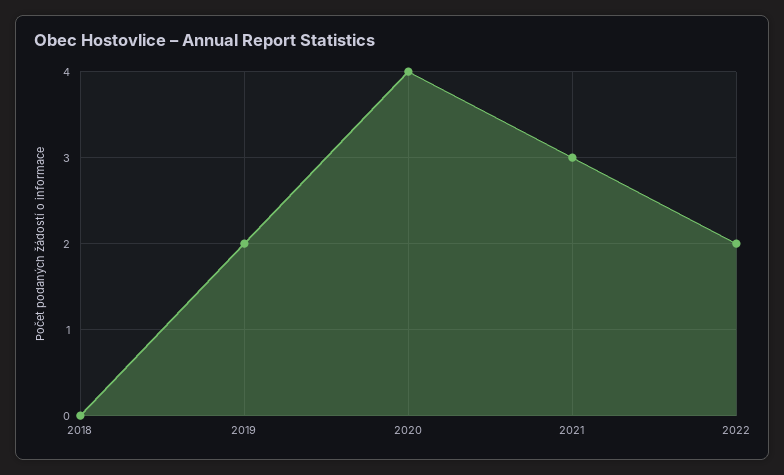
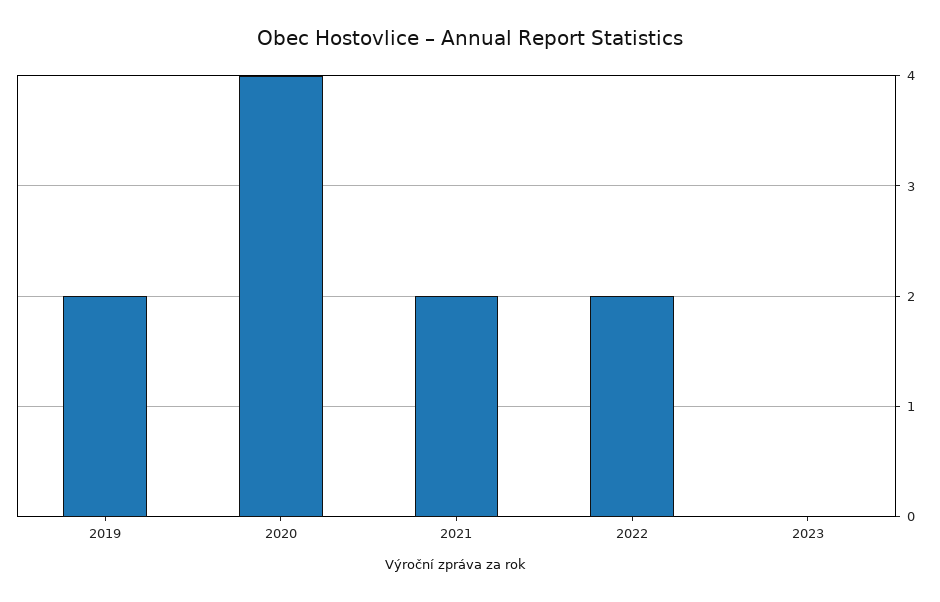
2018: 0 -> none
2021: 3 -> 2
2023: none -> 0

